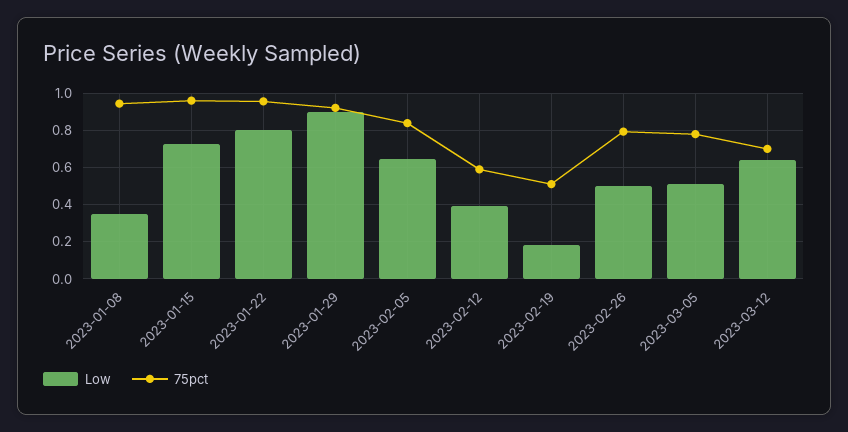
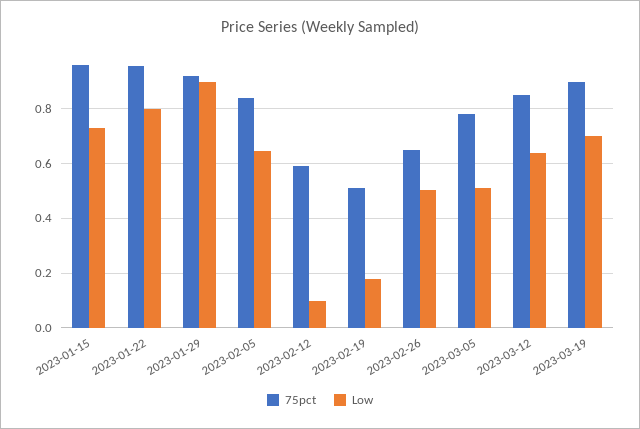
Low, 2023-01-08: 0.35 -> none
75pct, 2023-01-08: 0.95 -> none
Low, 2023-02-12: 0.4 -> 0.1
75pct, 2023-02-26: 0.8 -> 0.65
75pct, 2023-03-12: 0.7 -> 0.85
75pct, 2023-03-19: none -> 0.9
Low, 2023-03-19: none -> 0.7

